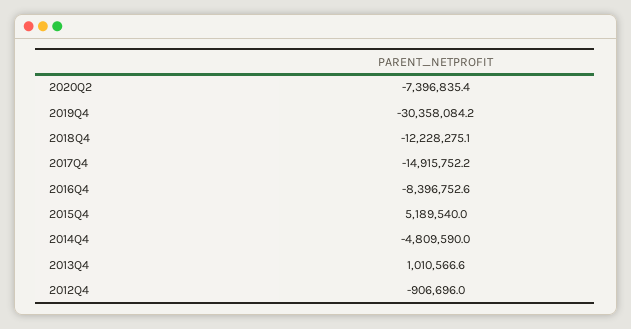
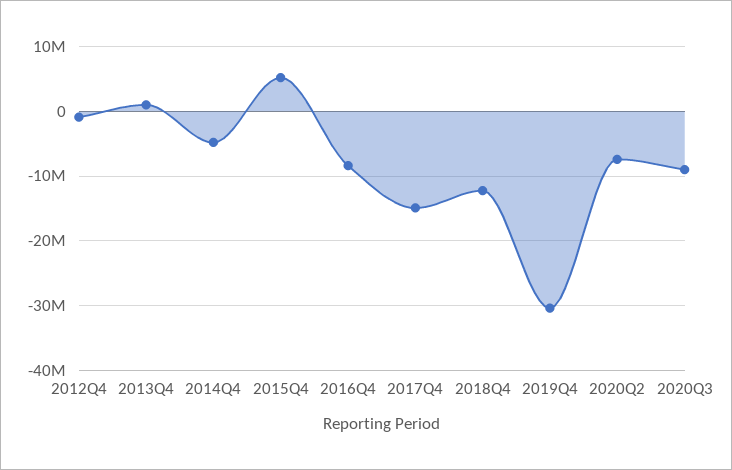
2020Q3: none -> -9000000

